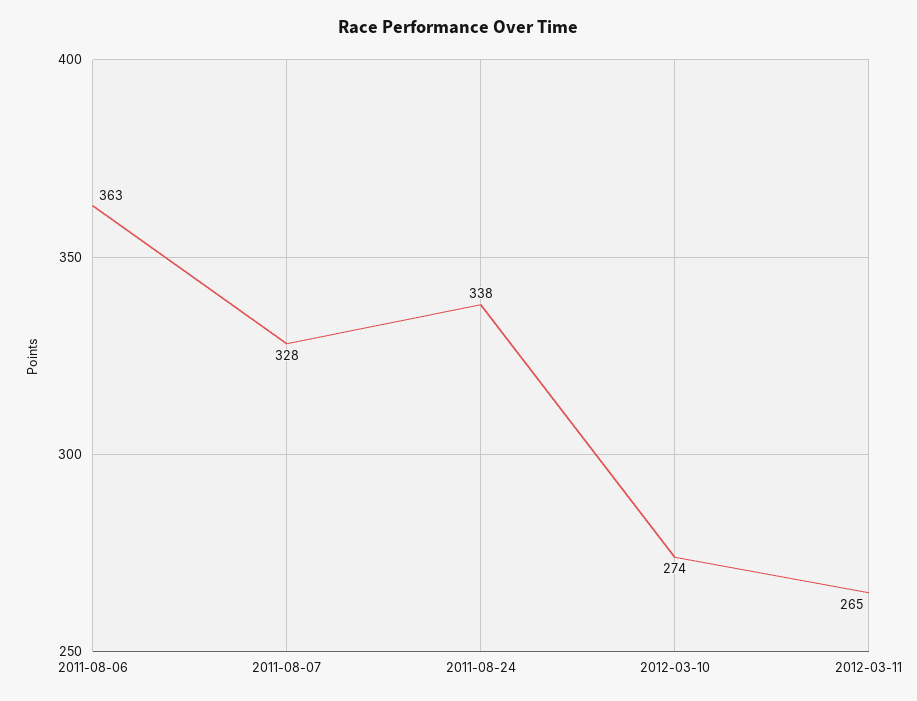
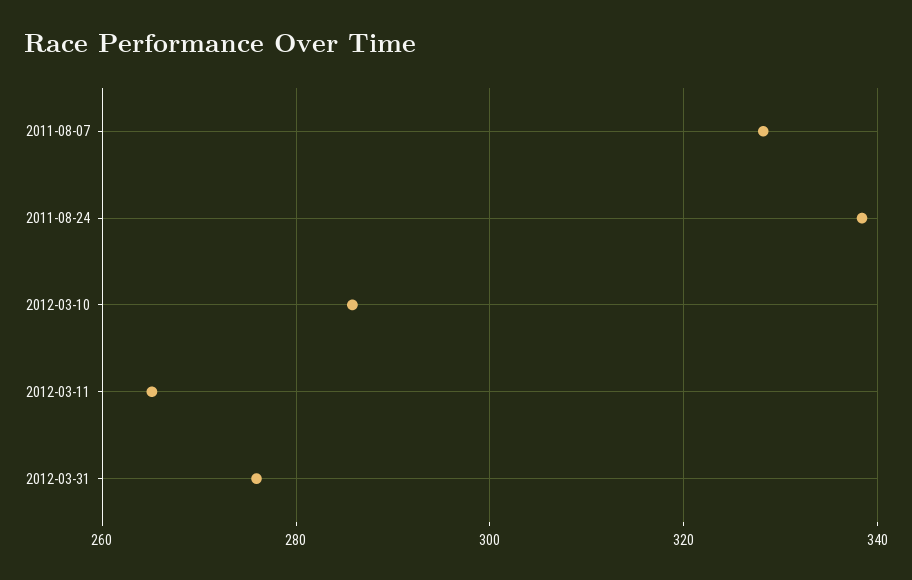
2011-08-06: 363 -> none
2012-03-10: 274 -> 286
2012-03-31: none -> 276

